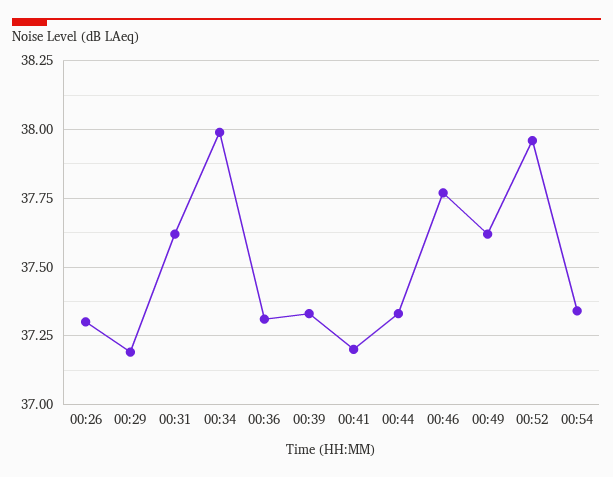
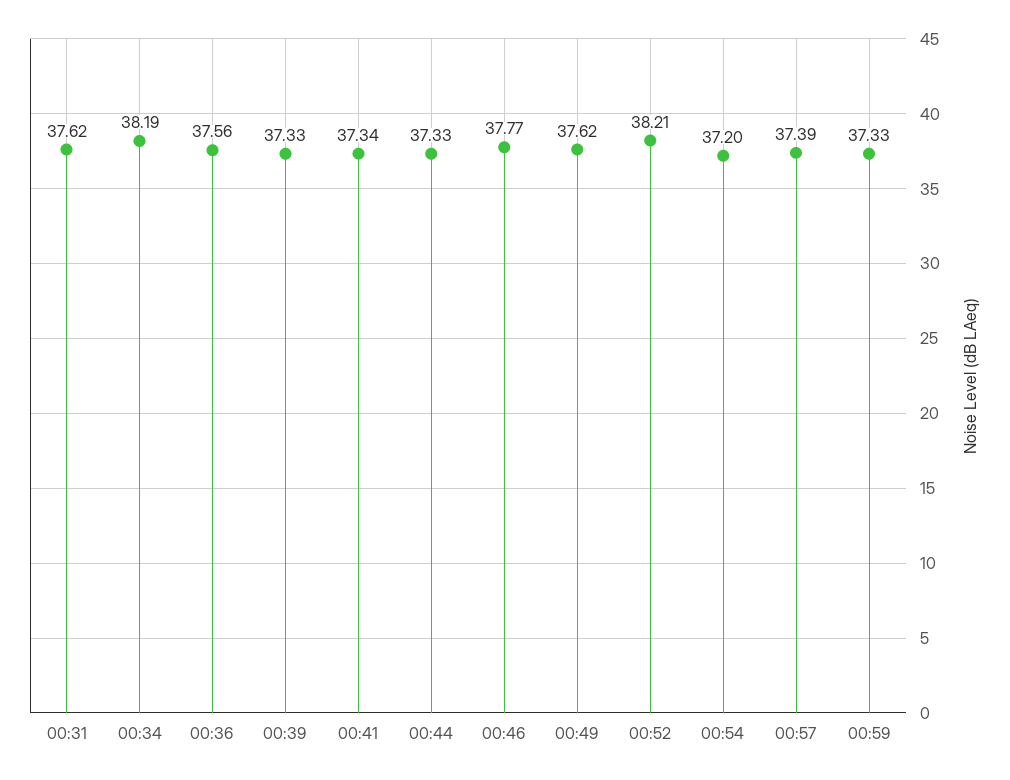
00:26: 37.3 -> none
00:29: 37.2 -> none
00:34: 38 -> 38.19
00:36: 37.3 -> 37.56
00:41: 37.2 -> 37.34
00:52: 37.95 -> 38.21
00:54: 37.35 -> 37.2
00:57: none -> 37.39
00:59: none -> 37.33

